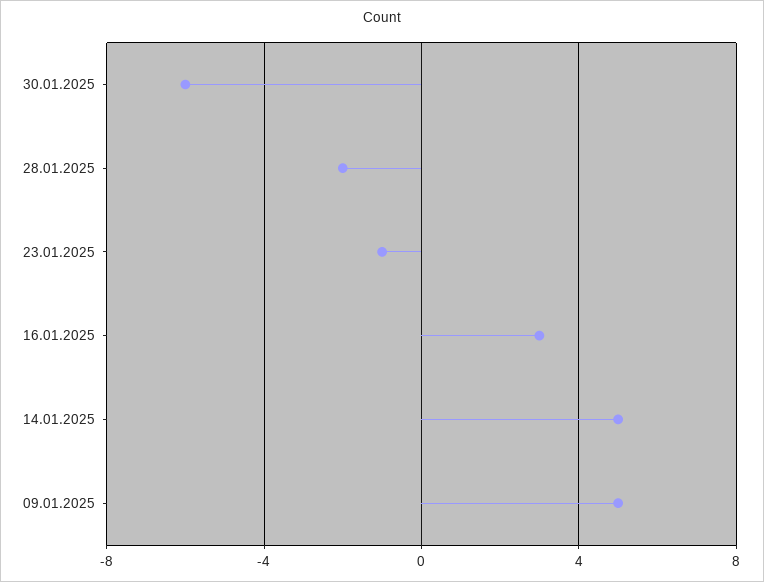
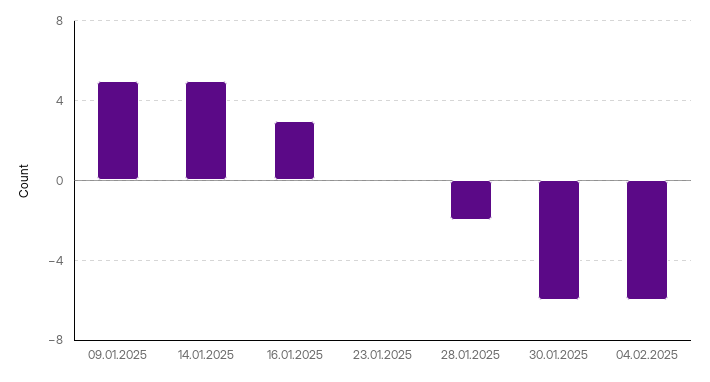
23.01.2025: -1 -> 0
04.02.2025: none -> -6

